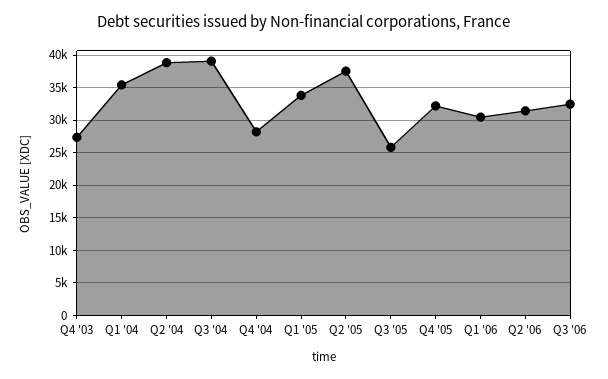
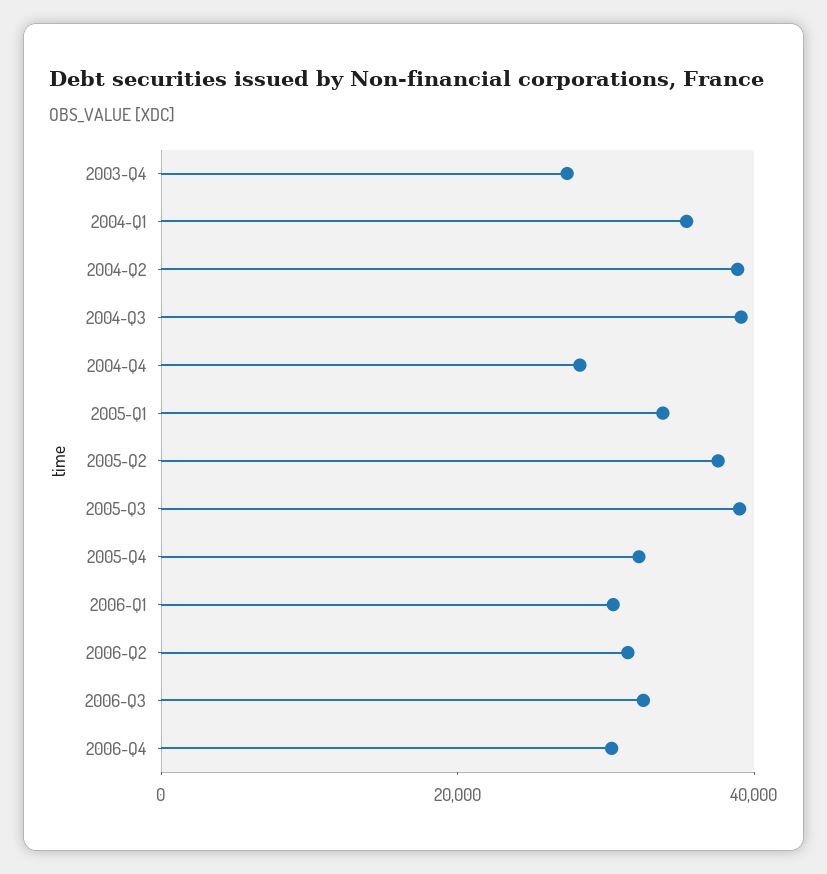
Q3 '05: 26000 -> 40000
2006-Q4: none -> 30000

